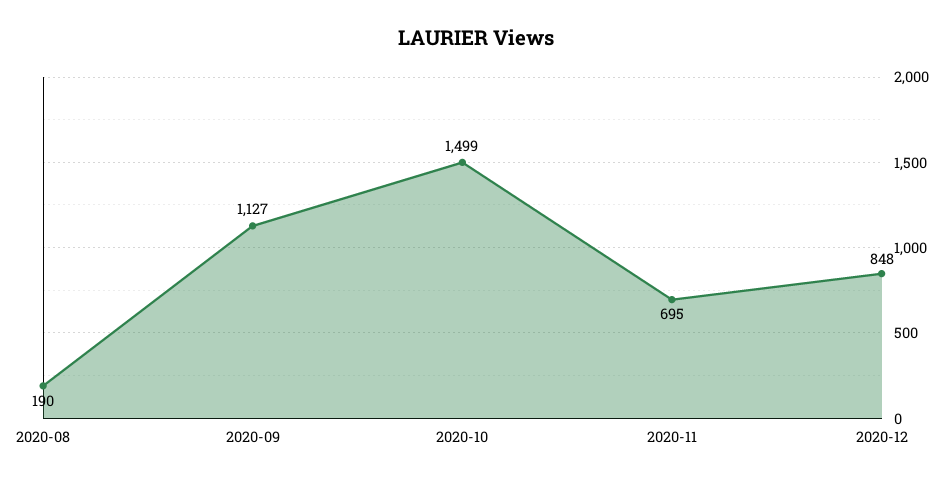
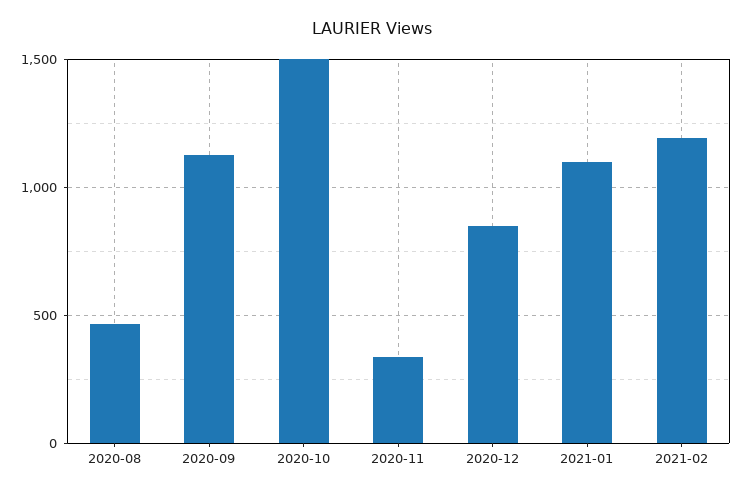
2020-08: 190 -> 450
2020-11: 695 -> 350
2021-01: none -> 1100
2021-02: none -> 1200

